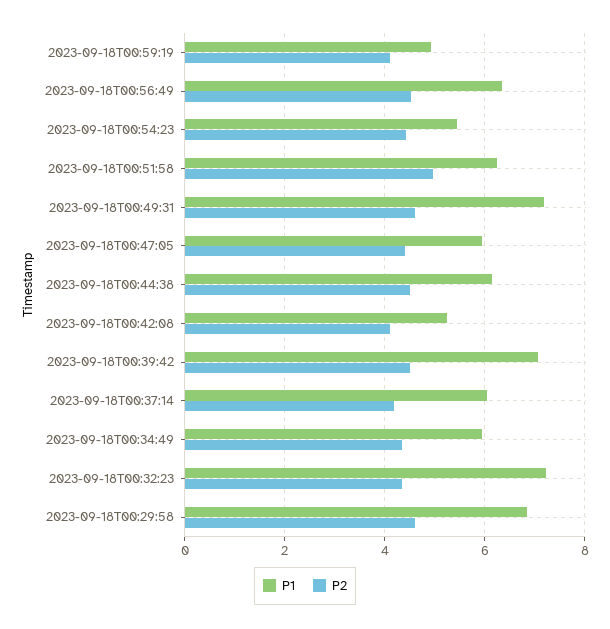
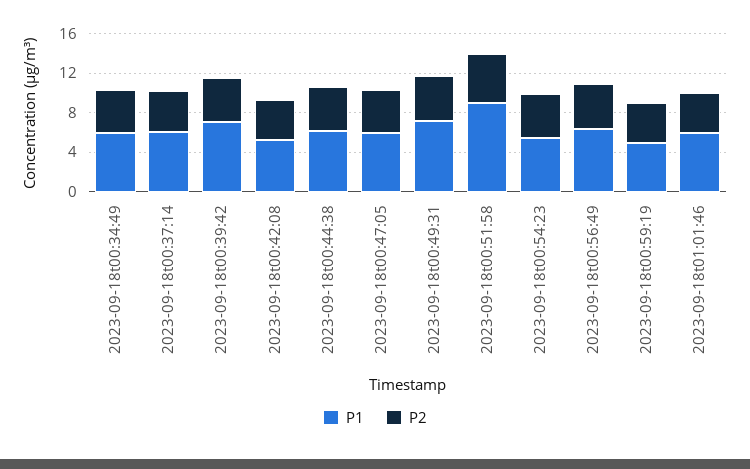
P1, 2023-09-18T00:51:58: 6.2 -> 9
P1, 2023-09-18T00:32:23: 7.2 -> none
P2, 2023-09-18T00:32:23: 4.4 -> none
P1, 2023-09-18T00:29:58: 6.8 -> none
P2, 2023-09-18T00:29:58: 4.6 -> none
P1, 2023-09-18t01:01:46: none -> 6
P2, 2023-09-18t01:01:46: none -> 4

